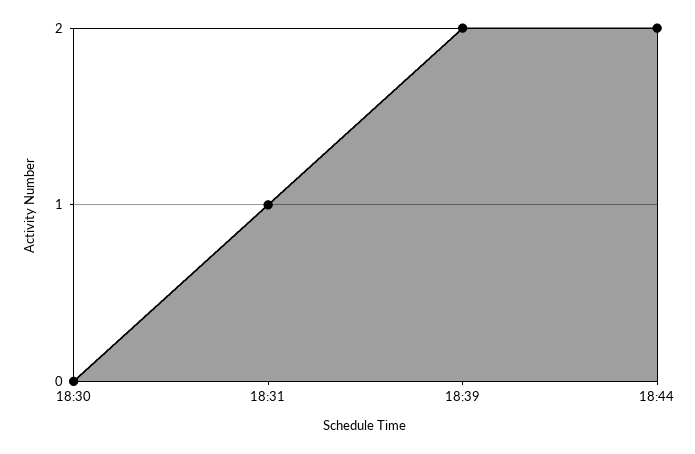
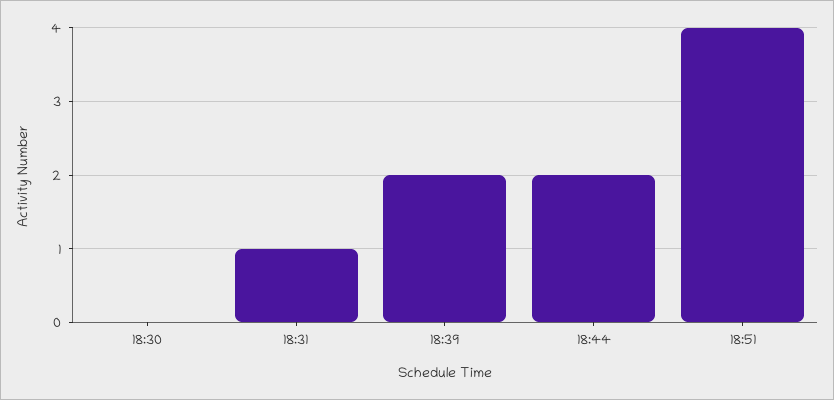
18:51: none -> 4

